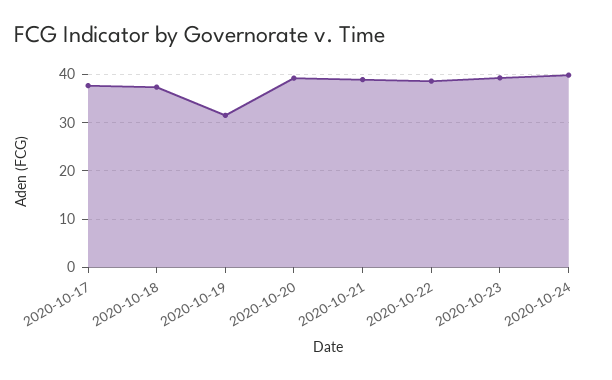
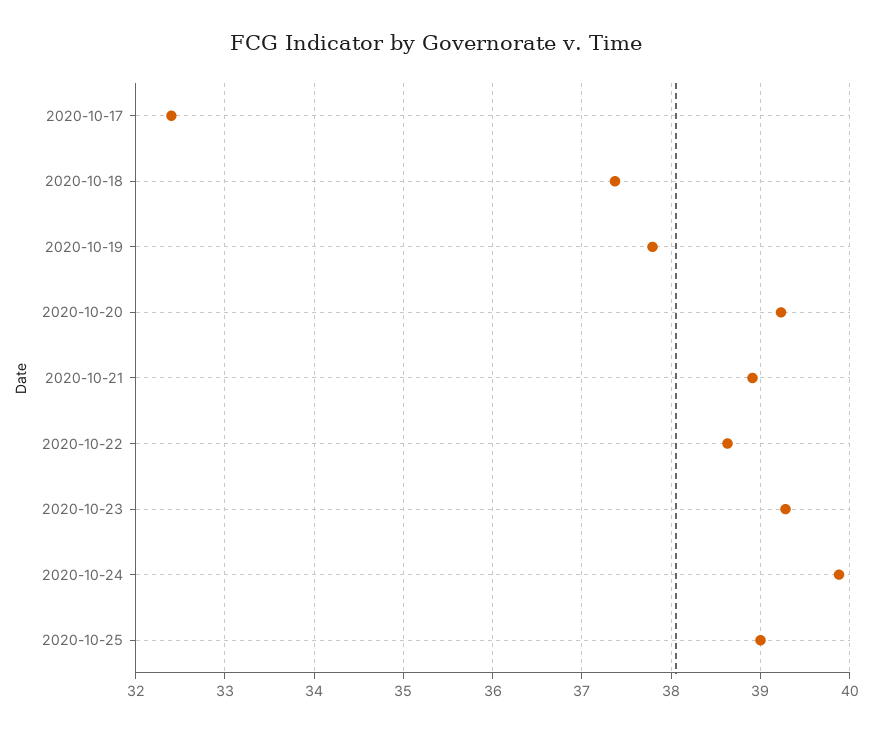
2020-10-17: 38 -> 32.4
2020-10-19: 32 -> 37.8
2020-10-25: none -> 39

